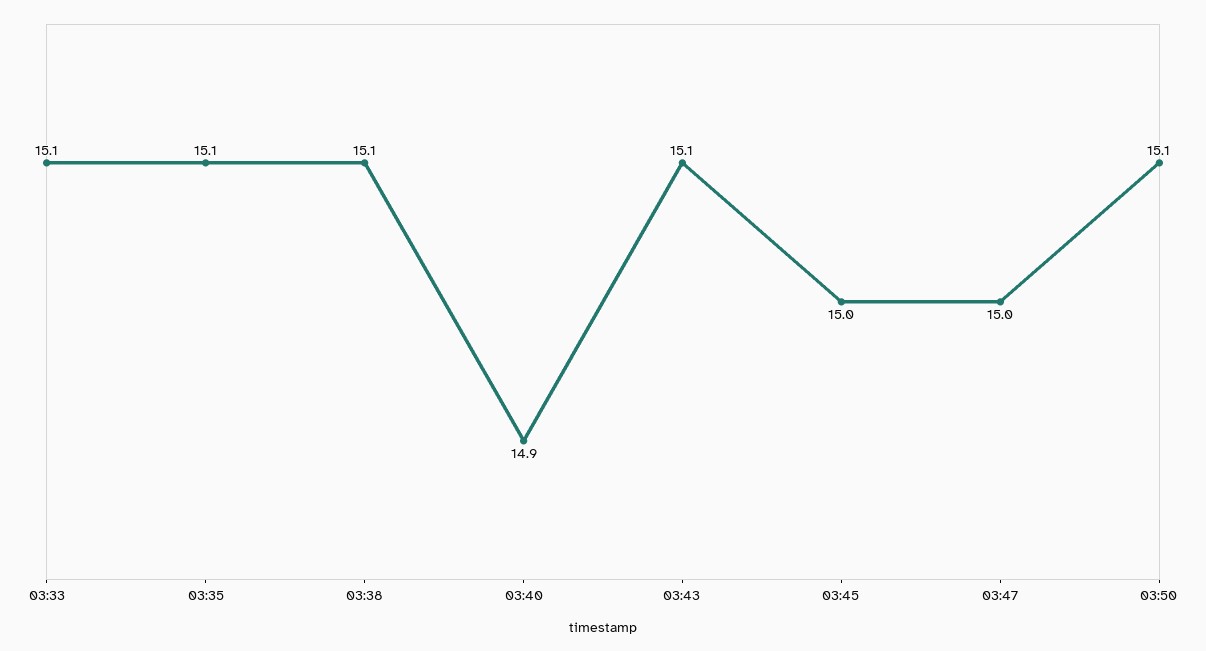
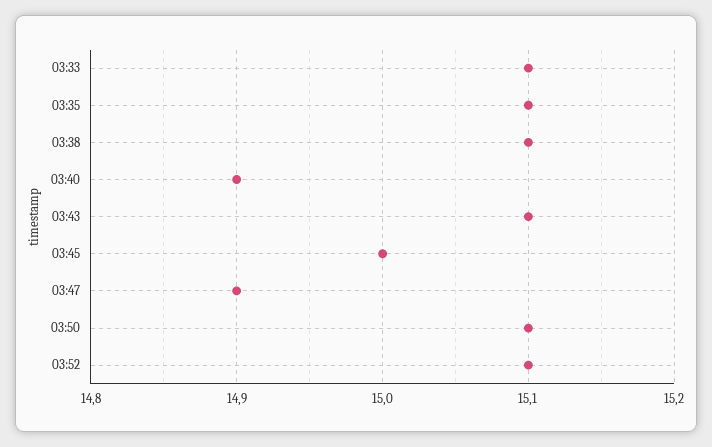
03:47: 15 -> 14.9
03:52: none -> 15.1

